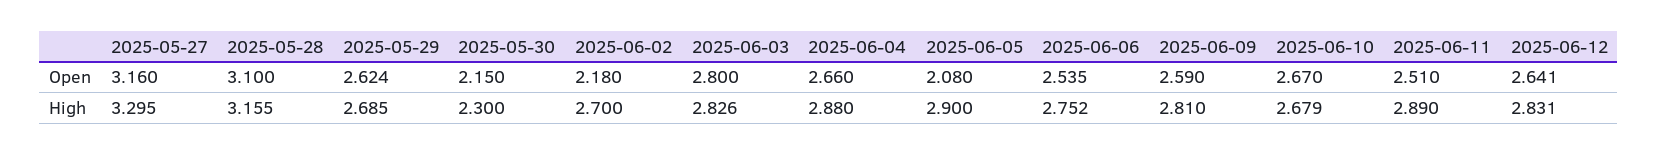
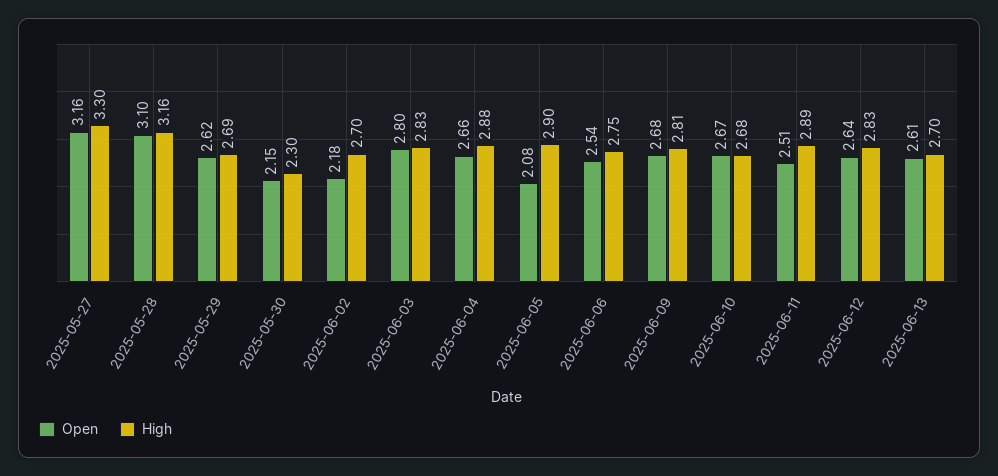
Open, 2025-06-09: 2.59 -> 2.68
Open, 2025-06-13: none -> 2.61
High, 2025-06-13: none -> 2.7

